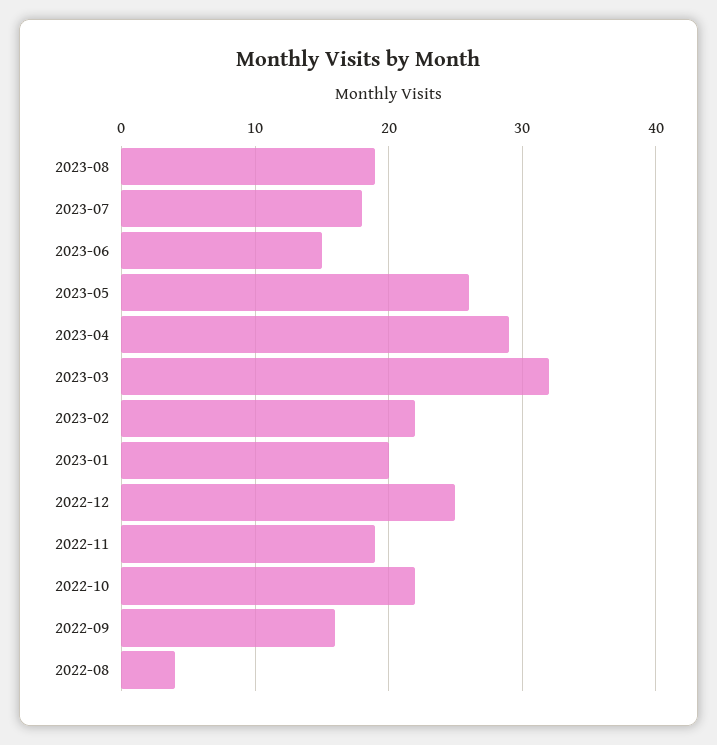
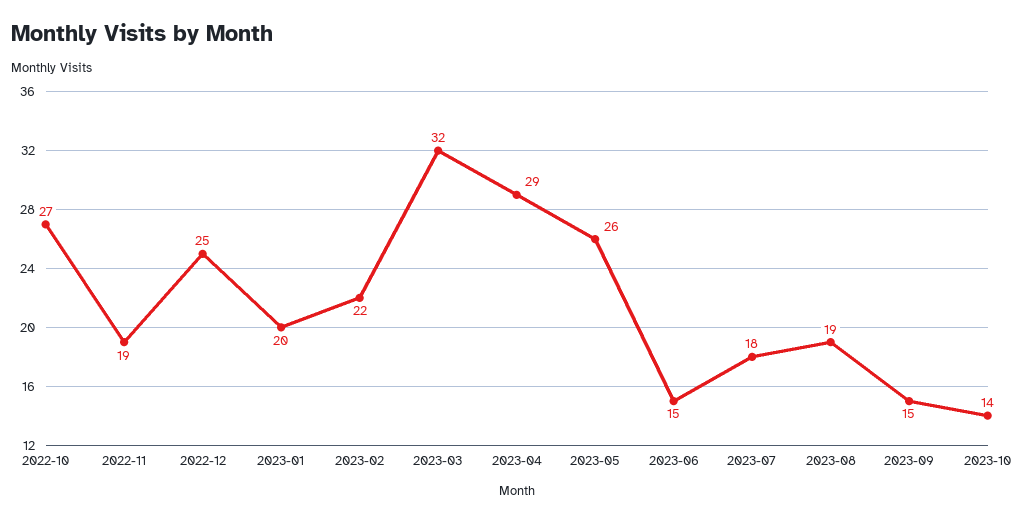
2022-10: 22 -> 27
2022-09: 16 -> none
2022-08: 4 -> none
2023-09: none -> 15
2023-10: none -> 14

